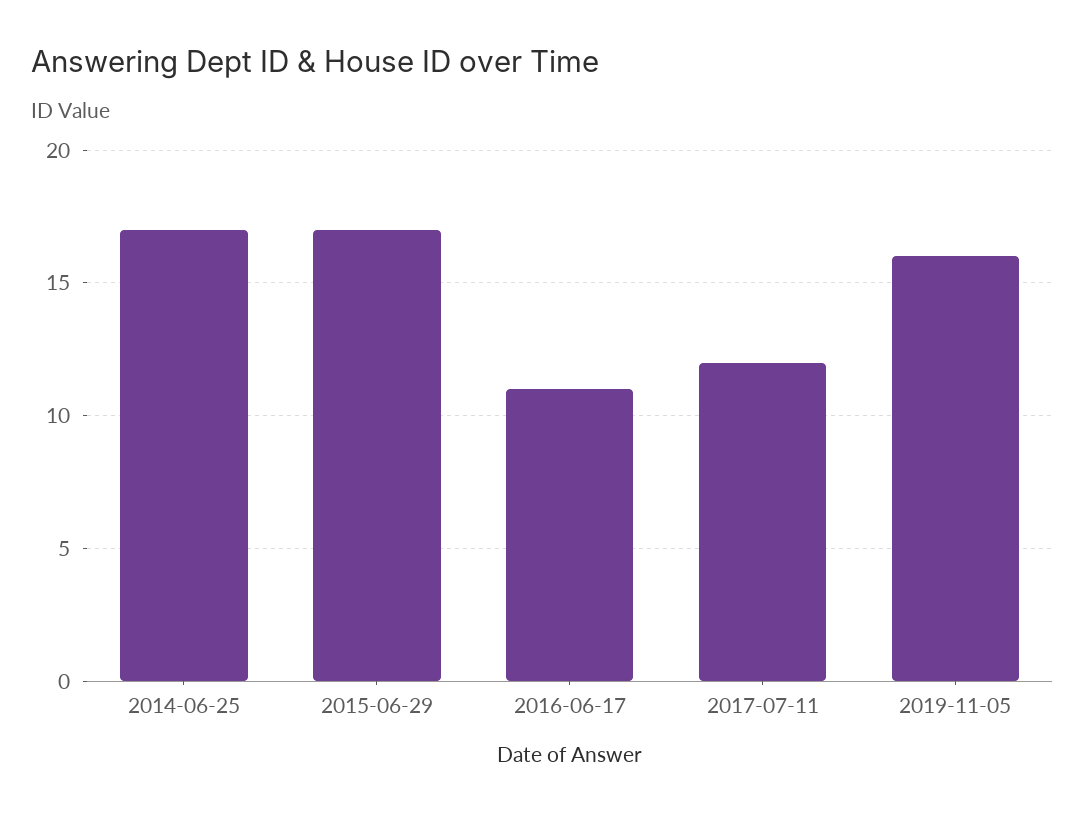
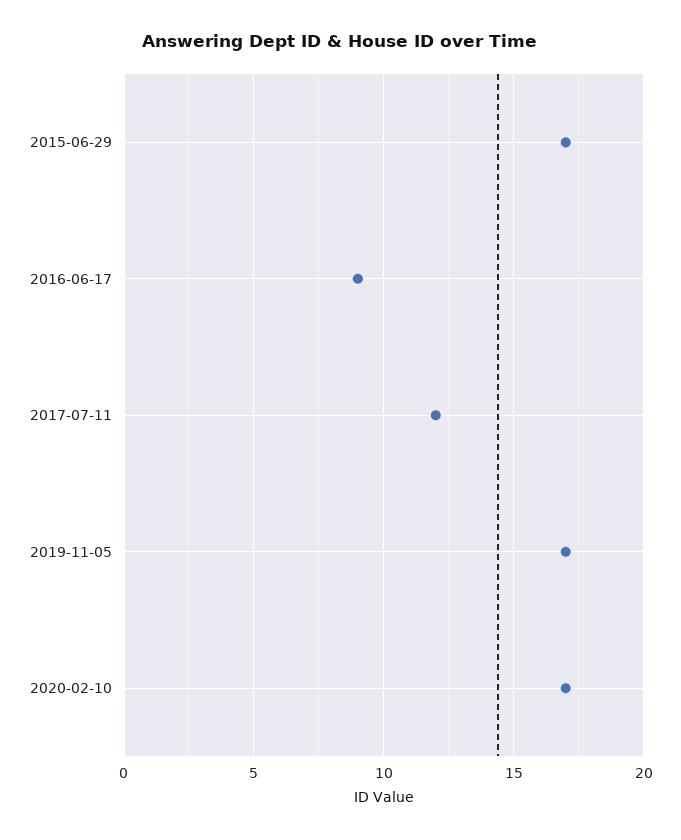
2014-06-25: 17 -> none
2016-06-17: 11 -> 9
2019-11-05: 16 -> 17
2020-02-10: none -> 17

